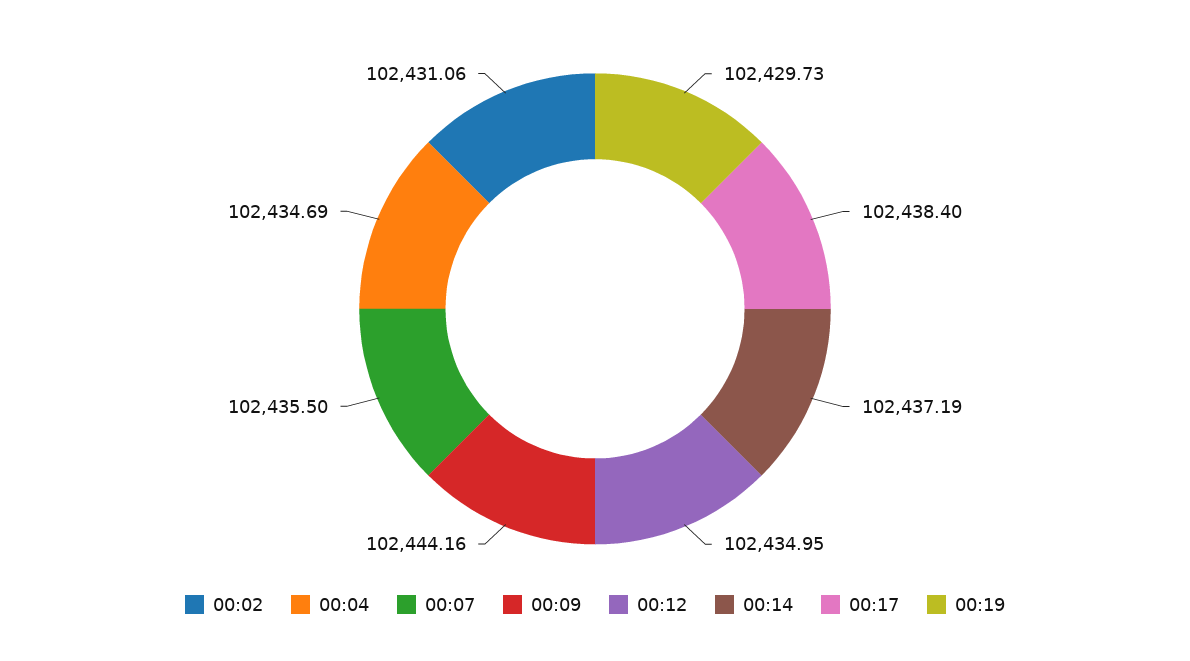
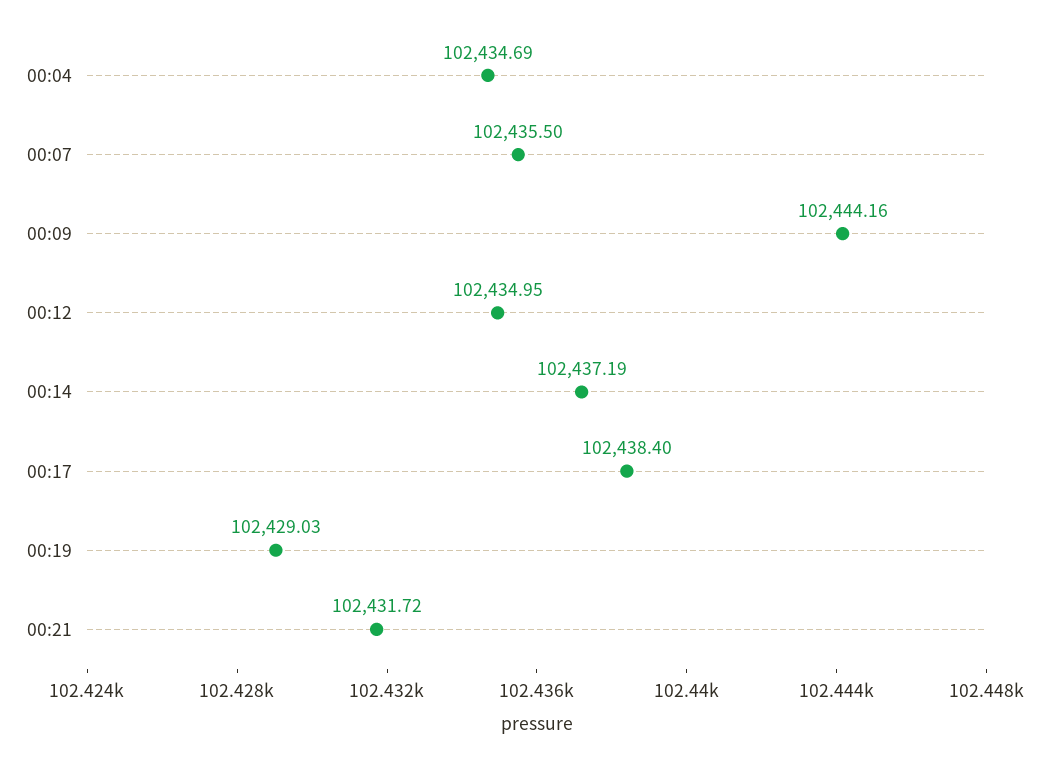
00:02: 102431.06 -> none
00:19: 102429.73 -> 102429.03
00:21: none -> 102431.72

